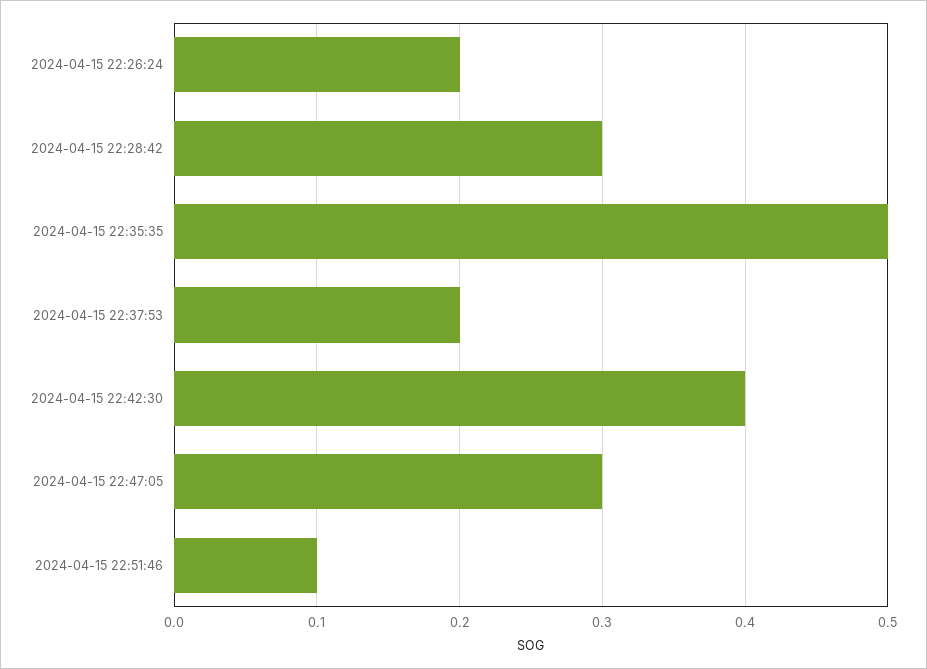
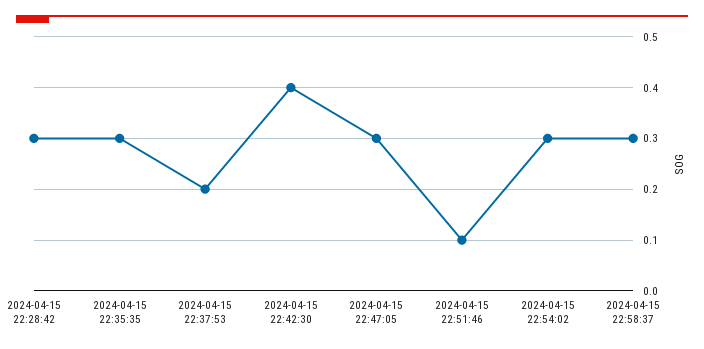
2024-04-15 22:26:24: 0.2 -> none
2024-04-15 22:35:35: 0.5 -> 0.3
2024-04-15 22:54:02: none -> 0.3
2024-04-15 22:58:37: none -> 0.3

